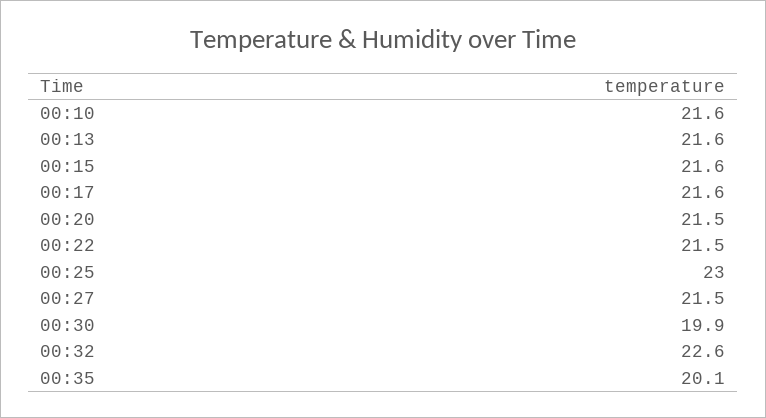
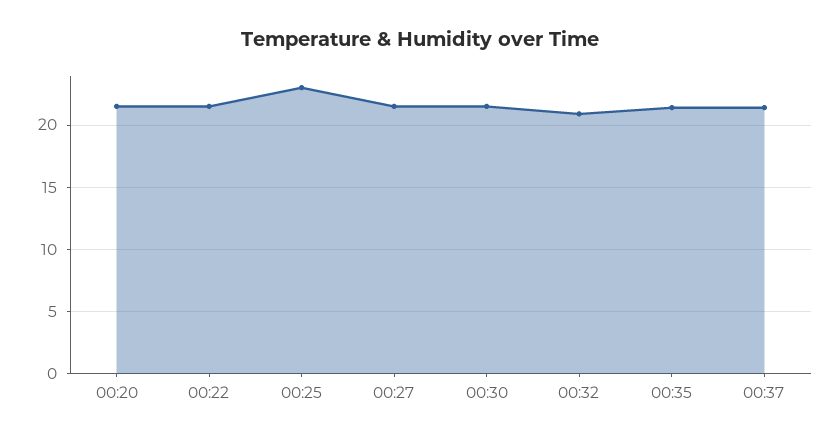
00:10: 21.6 -> none
00:13: 21.6 -> none
00:15: 21.6 -> none
00:17: 21.6 -> none
00:30: 19.9 -> 21.5
00:32: 22.6 -> 21
00:35: 20.1 -> 21.5
00:37: none -> 21.5

